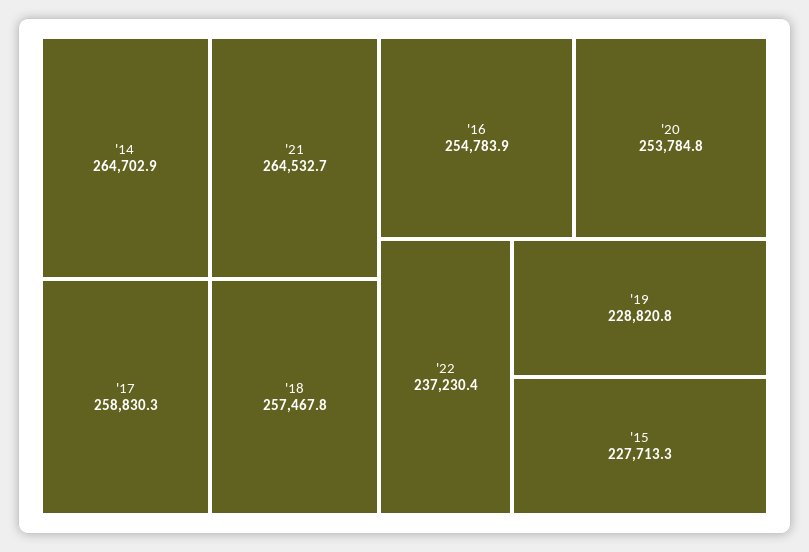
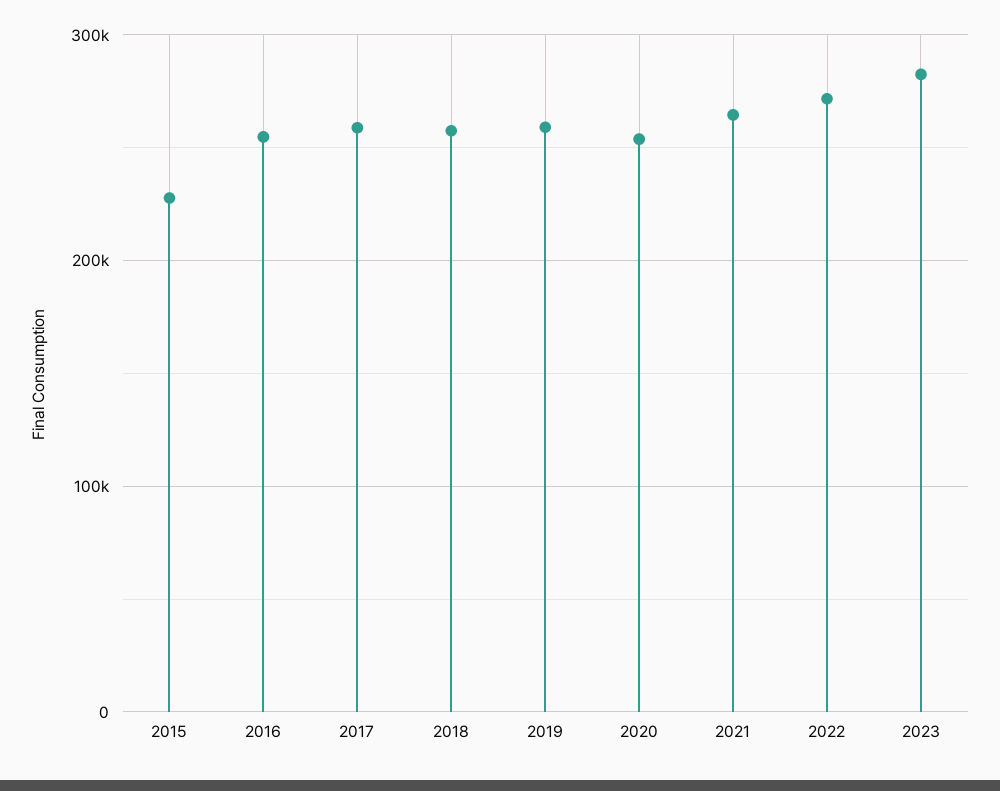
'14: 264702.9 -> none
'22: 237230.4 -> 270000
'19: 228820.8 -> 260000
2023: none -> 280000

